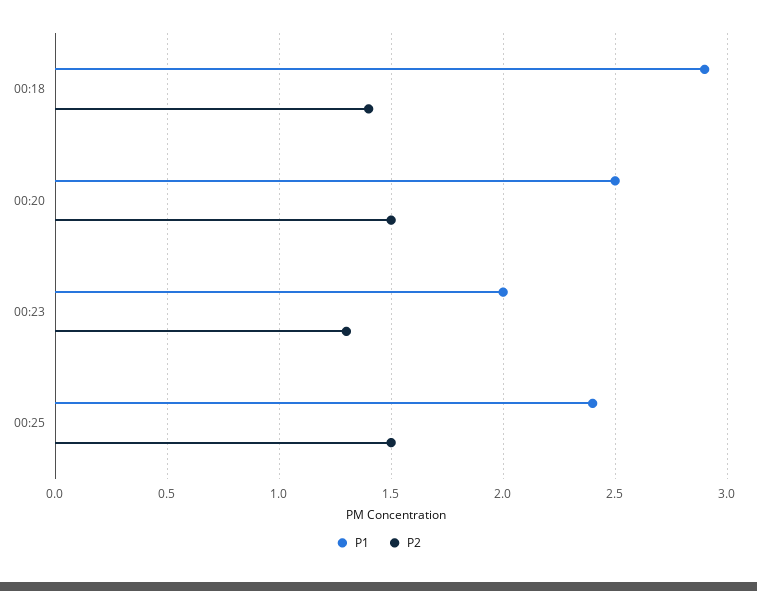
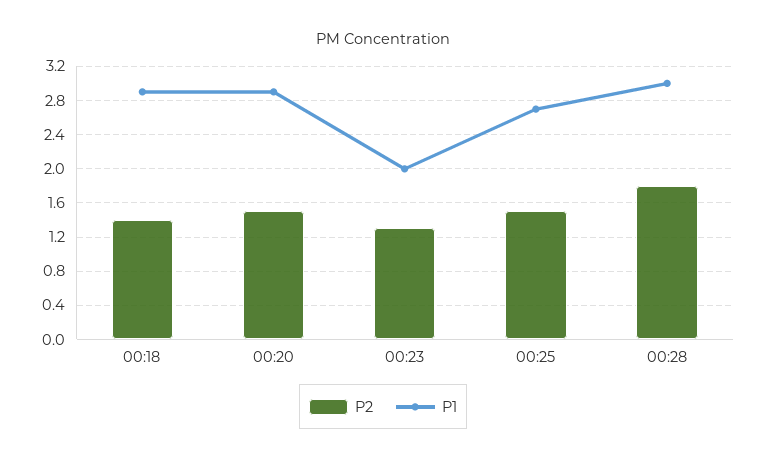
P1, 00:20: 2.5 -> 2.9
P1, 00:25: 2.4 -> 2.7
P2, 00:28: none -> 1.8
P1, 00:28: none -> 3

